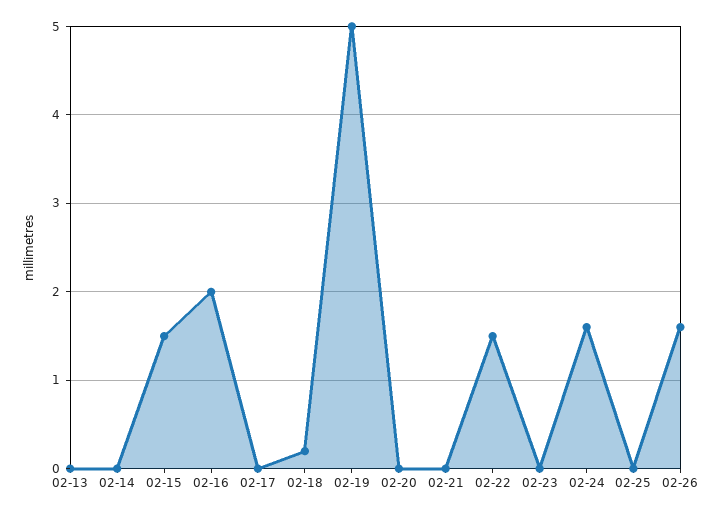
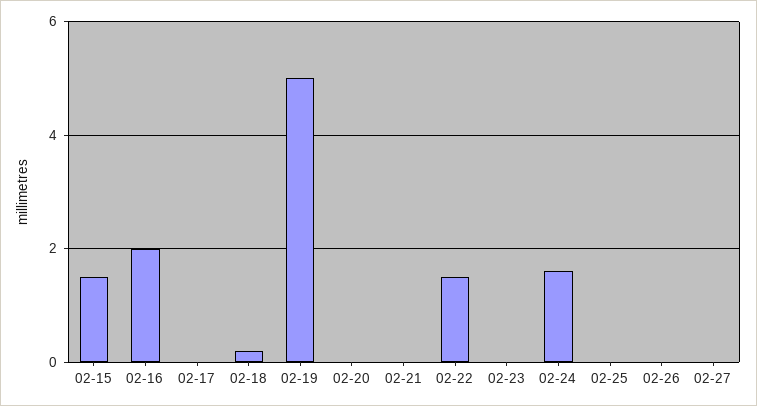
02-13: 0 -> none
02-14: 0 -> none
02-26: 1.6 -> 0
02-27: none -> 0

